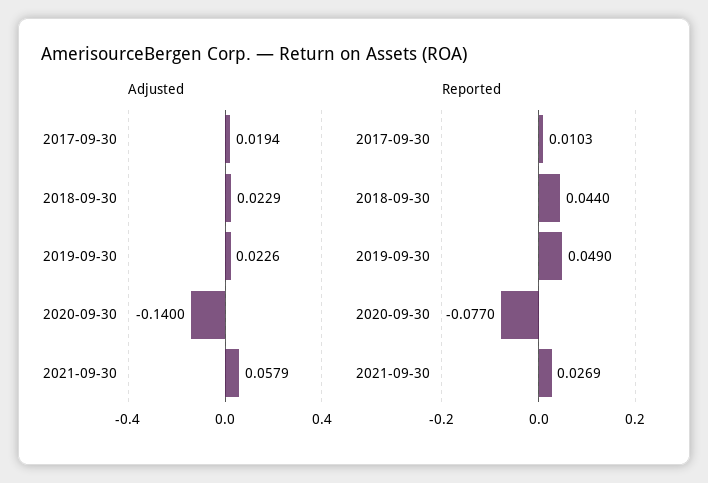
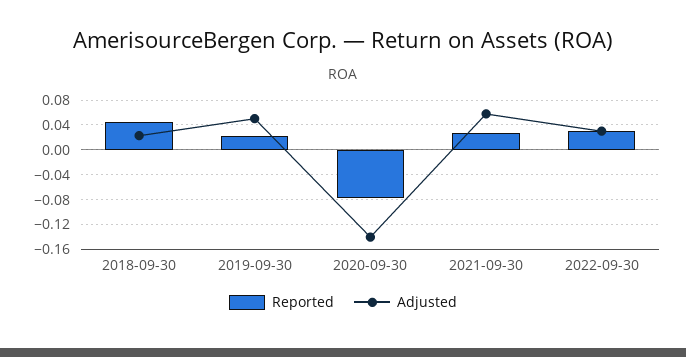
Adjusted, 2017-09-30: 0.0194 -> none
Adjusted, 2019-09-30: 0.0226 -> 0.05
Reported, 2017-09-30: 0.0103 -> none
Reported, 2019-09-30: 0.049 -> 0.02
Reported, 2022-09-30: none -> 0.03
Adjusted, 2022-09-30: none -> 0.03

